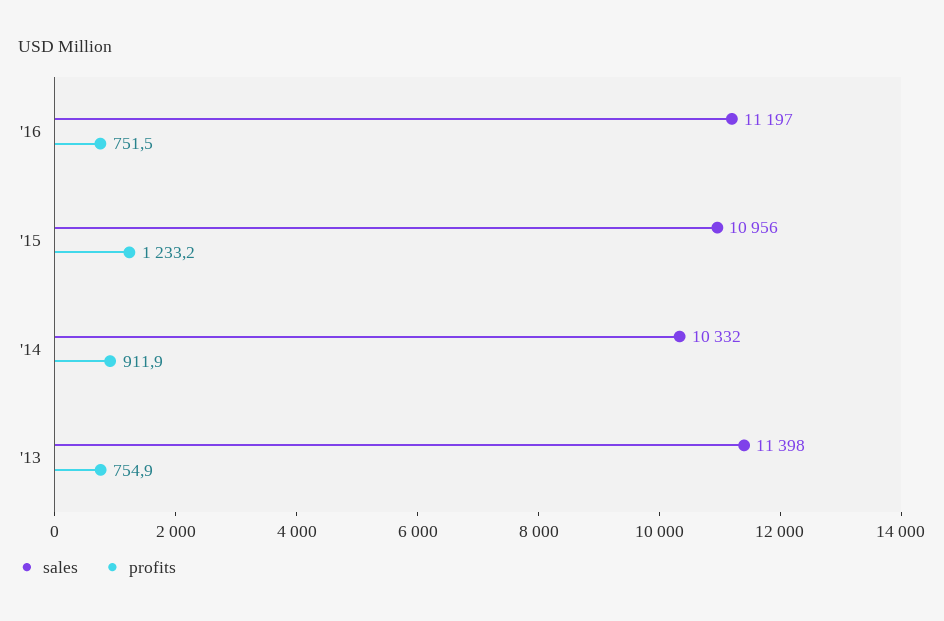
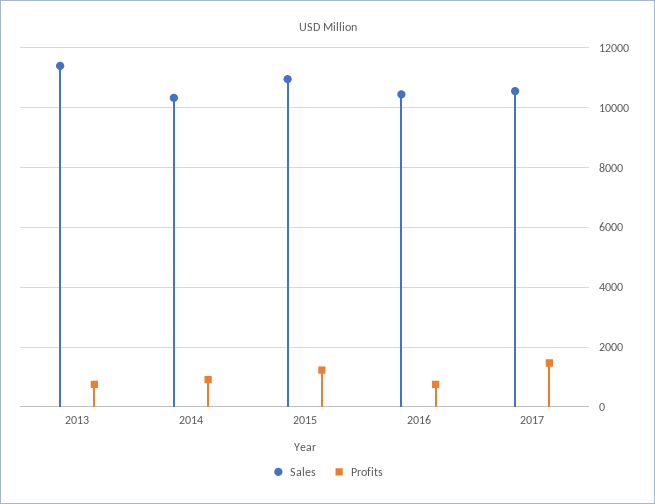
sales, '16: 11197 -> 10500
sales, 2017: none -> 10500
profits, 2017: none -> 1500

